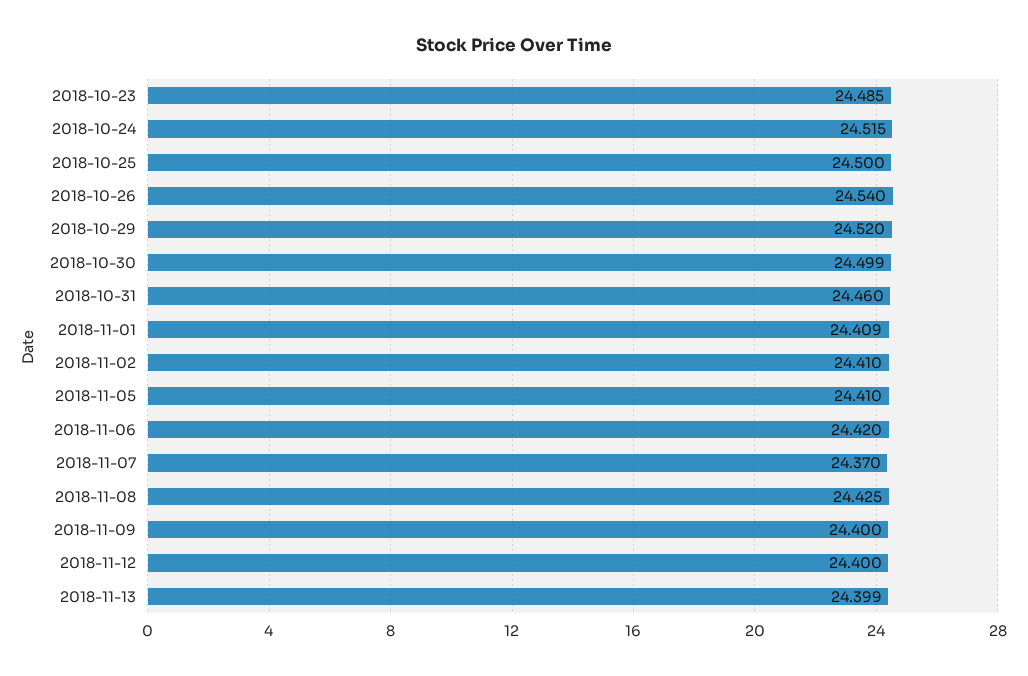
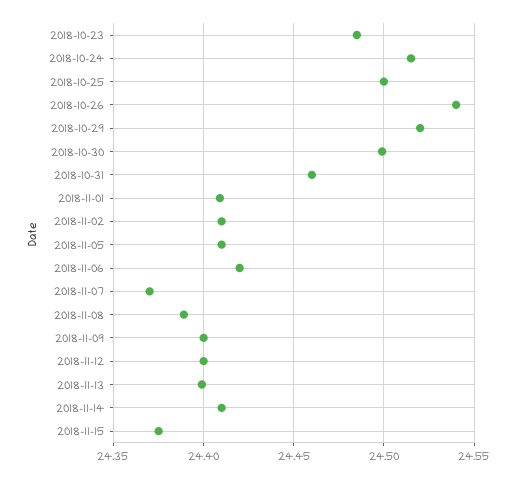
2018-11-08: 24.425 -> 24.39
2018-11-14: none -> 24.41
2018-11-15: none -> 24.375

